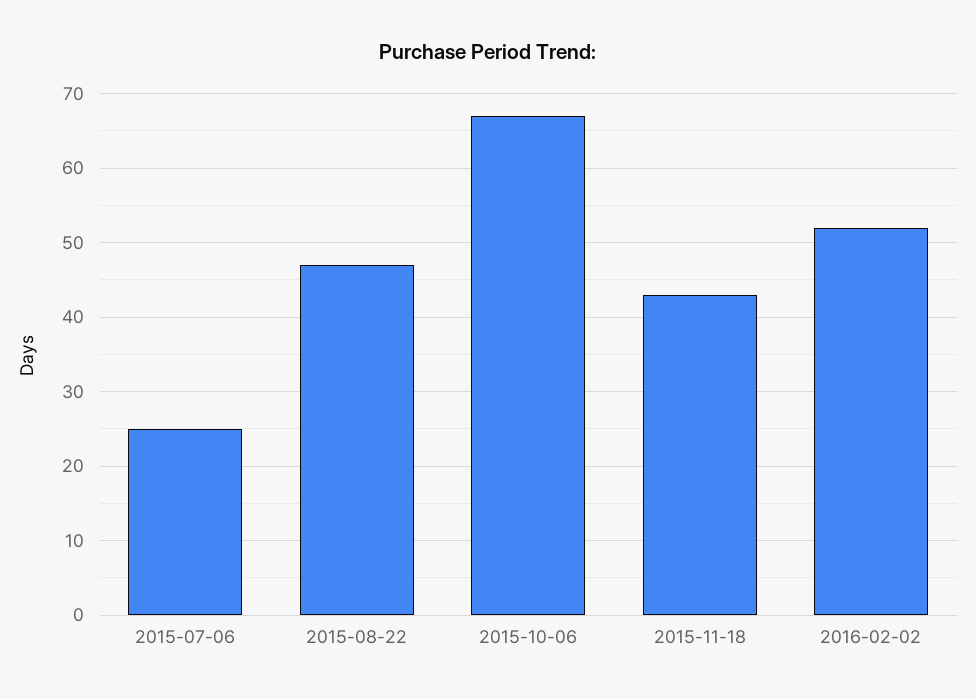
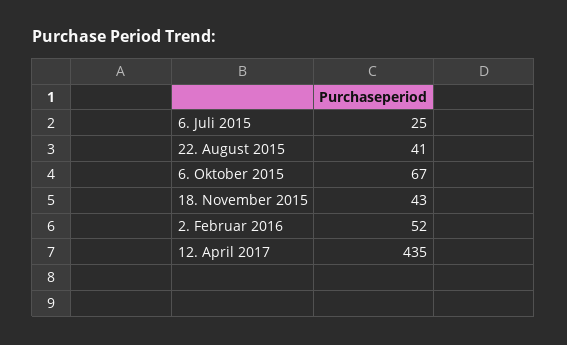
2015-08-22: 47 -> 41
12. April 2017: none -> 435

